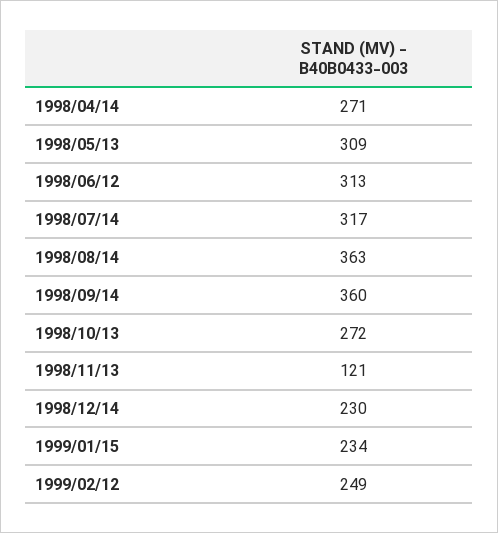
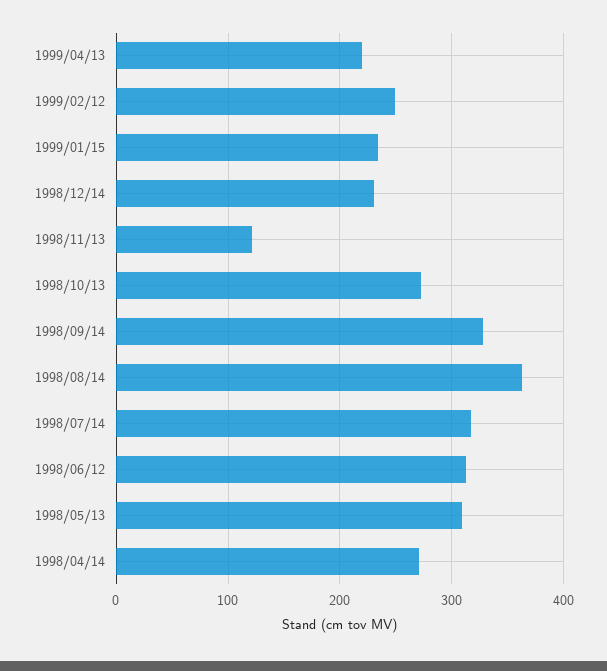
1998/09/14: 360 -> 330
1999/04/13: none -> 220

